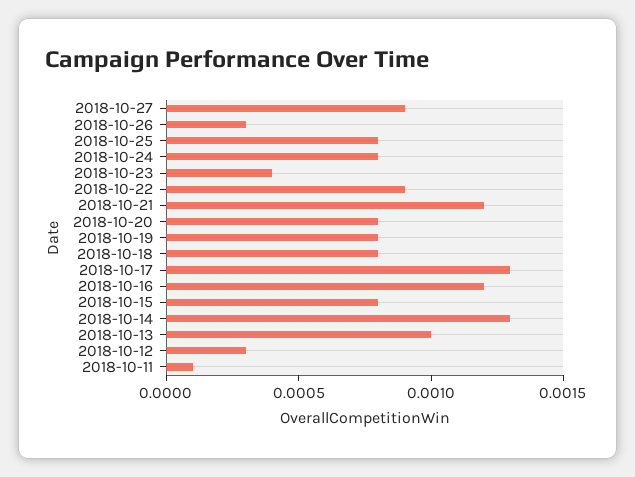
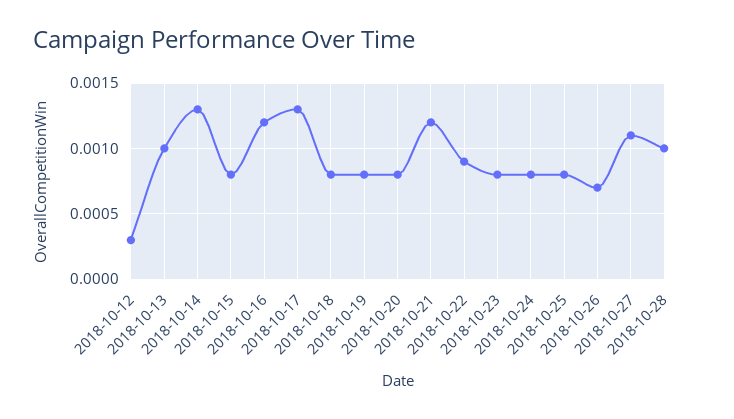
2018-10-27: 0.0009 -> 0.0011
2018-10-26: 0.0003 -> 0.0007
2018-10-23: 0.0004 -> 0.0008
2018-10-11: 0.0001 -> none
2018-10-28: none -> 0.001

